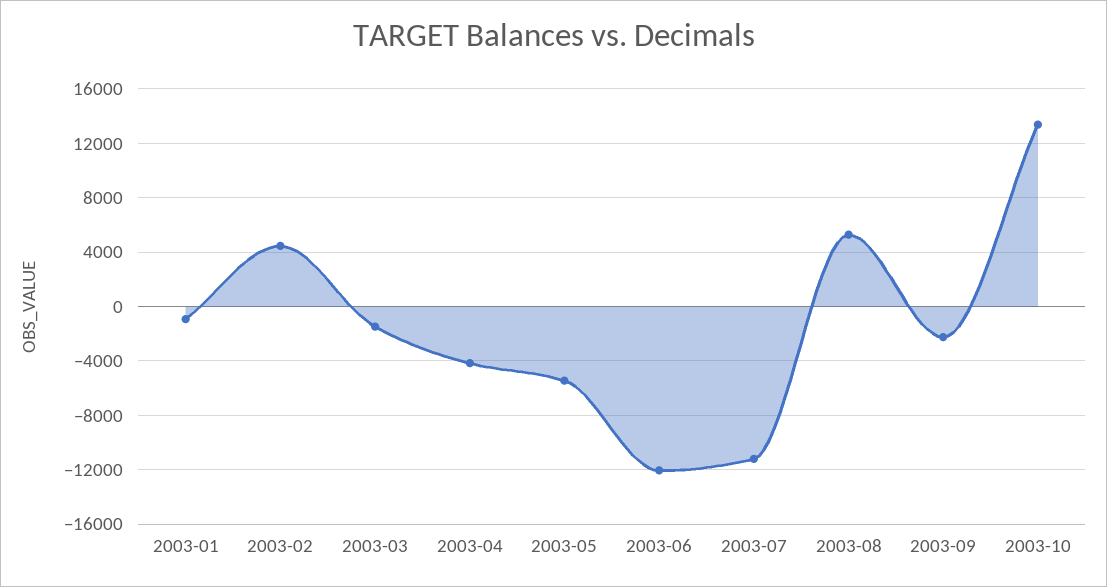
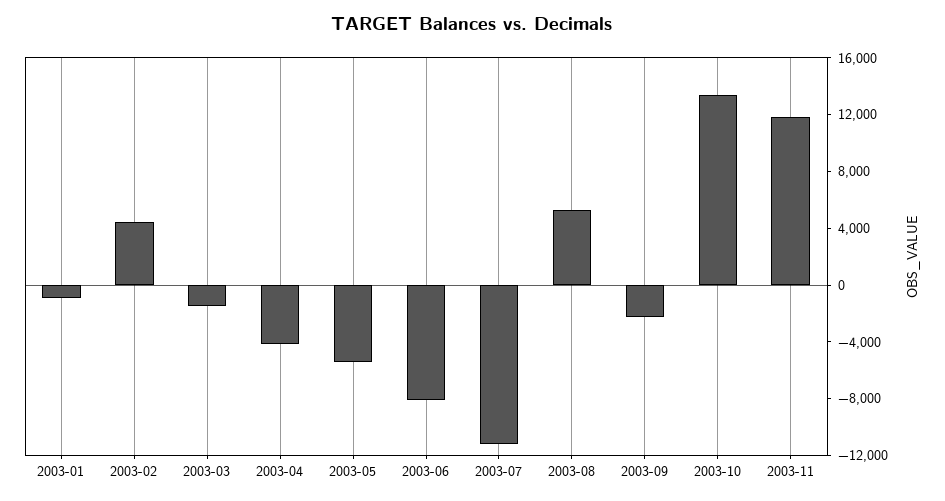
2003-06: -12000 -> -8000
2003-11: none -> 12000

